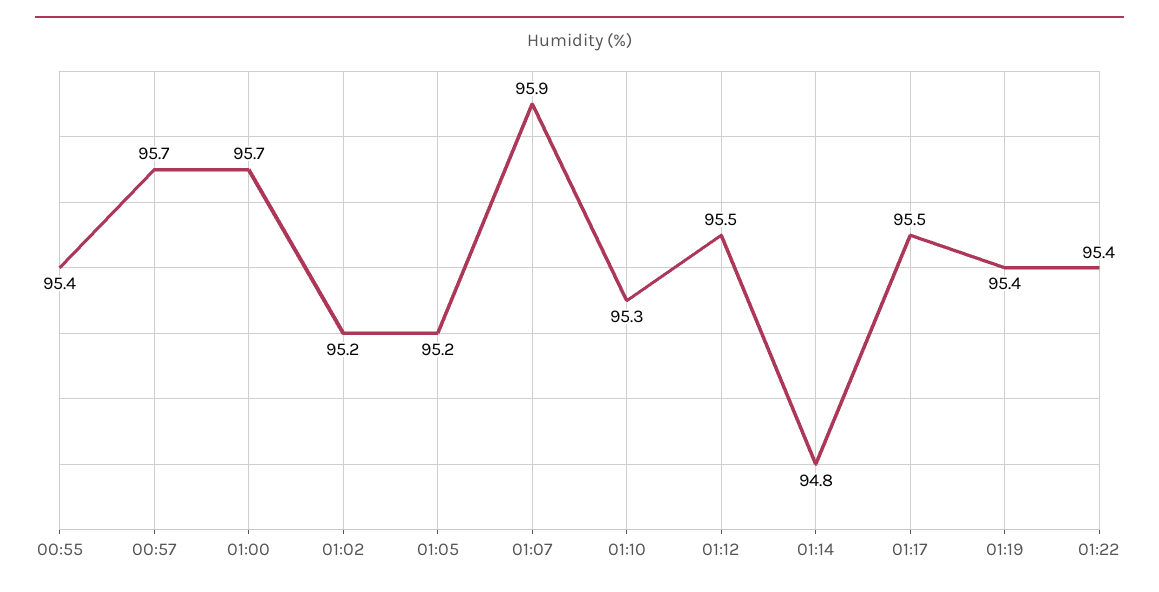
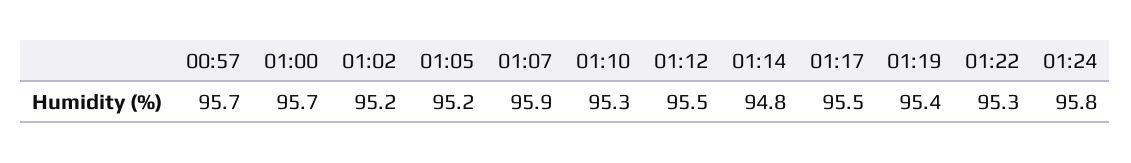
00:55: 95.4 -> none
01:22: 95.4 -> 95.3
01:24: none -> 95.8

